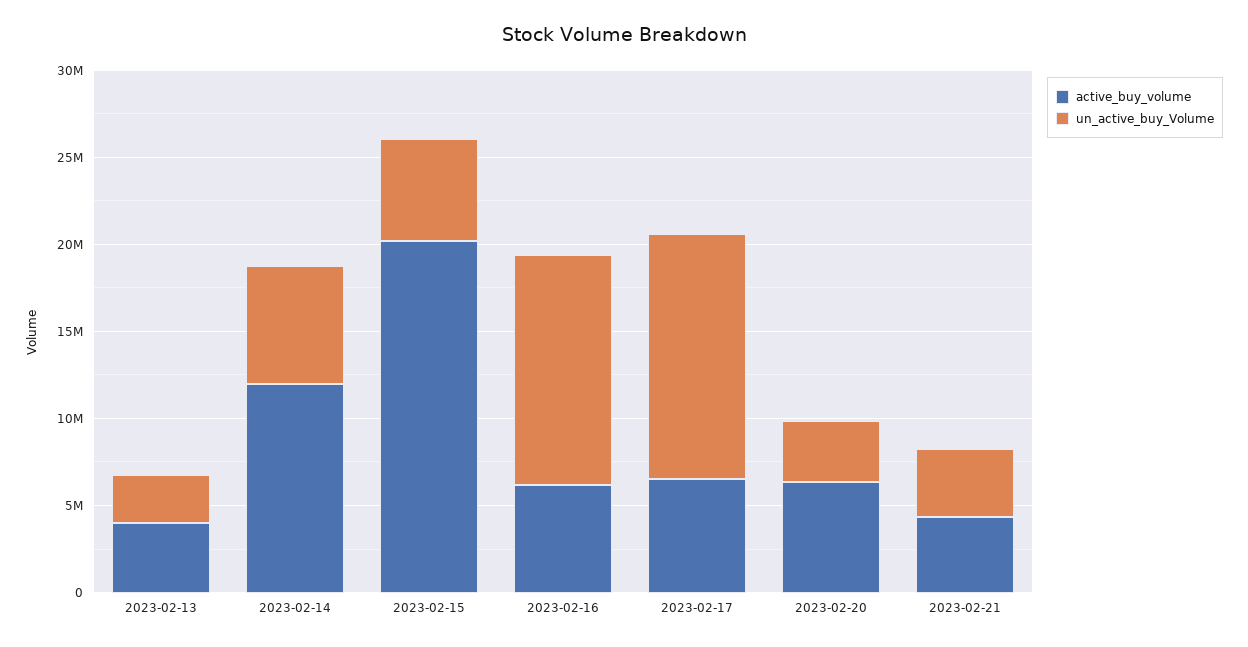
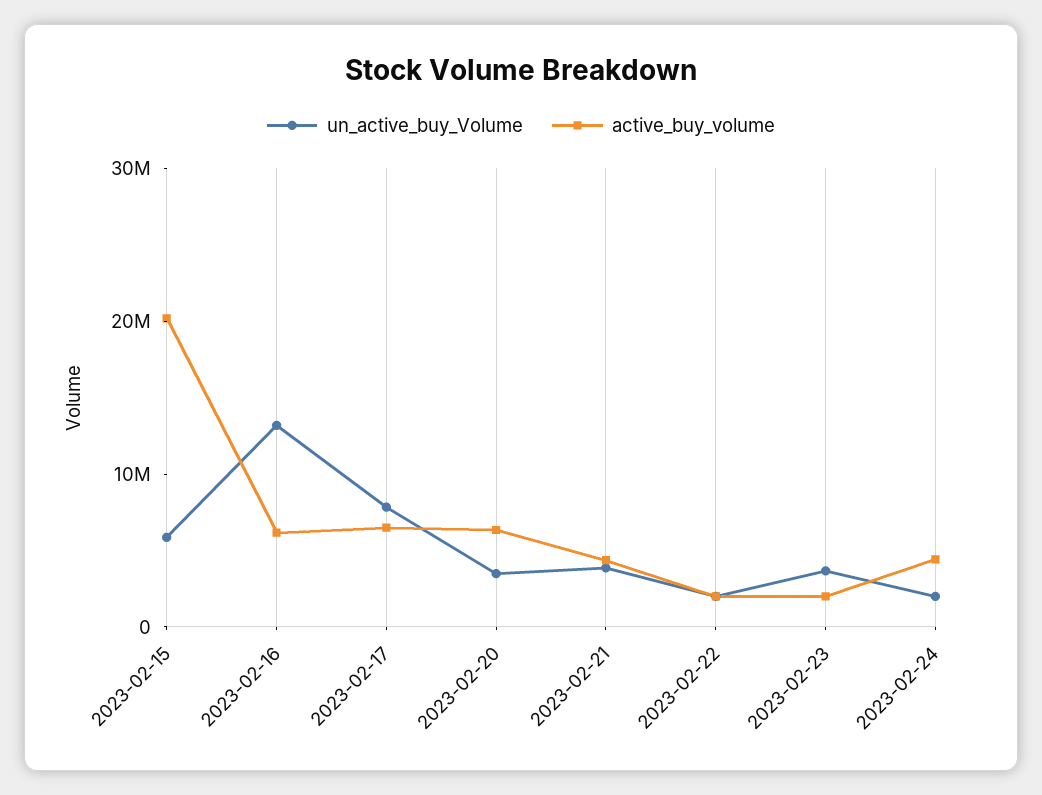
active_buy_volume, 2023-02-13: 4000000 -> none
un_active_buy_Volume, 2023-02-13: 3000000 -> none
active_buy_volume, 2023-02-14: 12000000 -> none
un_active_buy_Volume, 2023-02-14: 7000000 -> none
un_active_buy_Volume, 2023-02-17: 14000000 -> 8000000
un_active_buy_Volume, 2023-02-22: none -> 2000000
active_buy_volume, 2023-02-22: none -> 2000000
un_active_buy_Volume, 2023-02-23: none -> 4000000
active_buy_volume, 2023-02-23: none -> 2000000
un_active_buy_Volume, 2023-02-24: none -> 2000000
active_buy_volume, 2023-02-24: none -> 4000000

